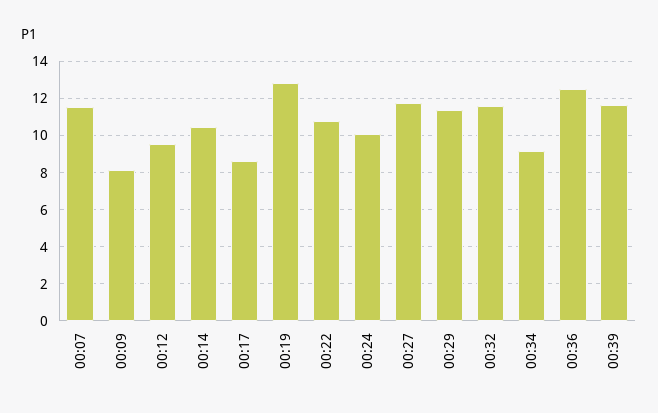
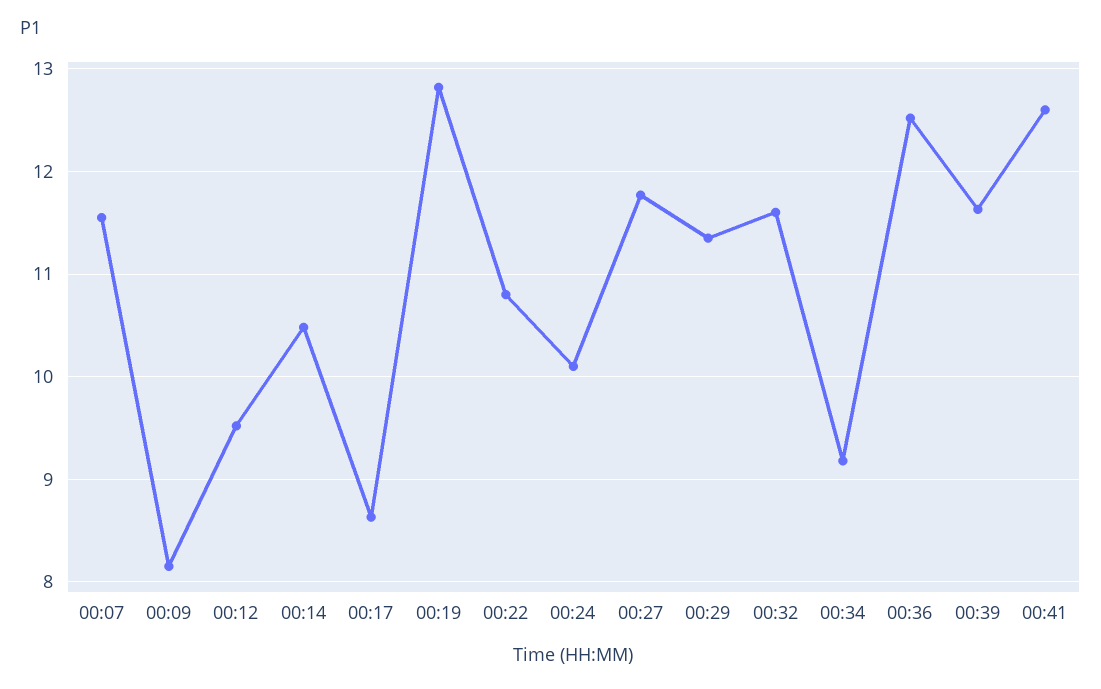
00:41: none -> 12.6

